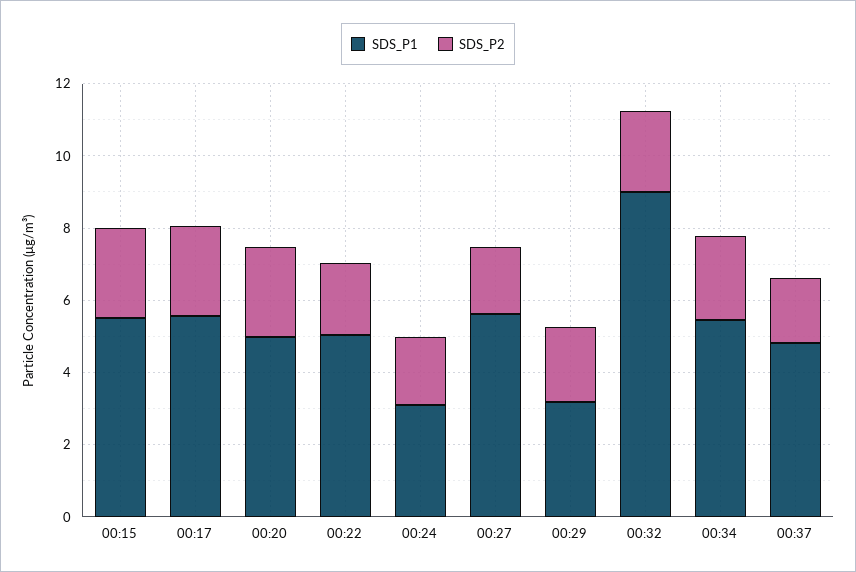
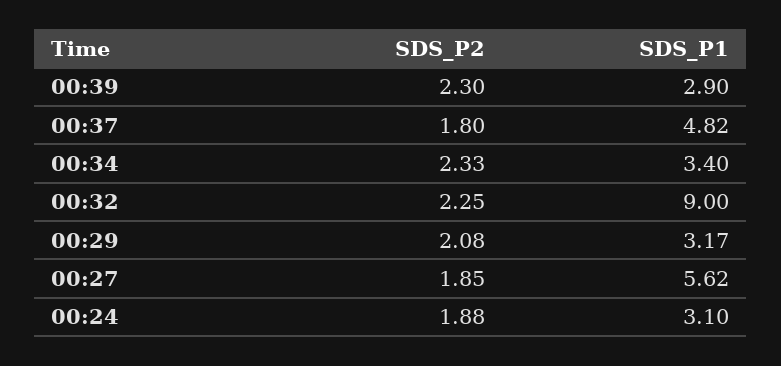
SDS_P1, 00:15: 5.5 -> none
SDS_P2, 00:15: 2.5 -> none
SDS_P1, 00:17: 5.5 -> none
SDS_P2, 00:17: 2.5 -> none
SDS_P1, 00:20: 5 -> none
SDS_P2, 00:20: 2.5 -> none
SDS_P1, 00:22: 5 -> none
SDS_P2, 00:22: 2 -> none
SDS_P1, 00:34: 5.5 -> 3.4
SDS_P2, 00:39: none -> 2.3
SDS_P1, 00:39: none -> 2.9

